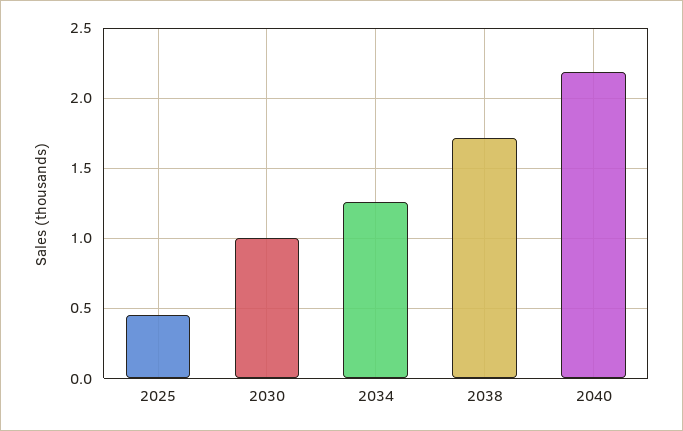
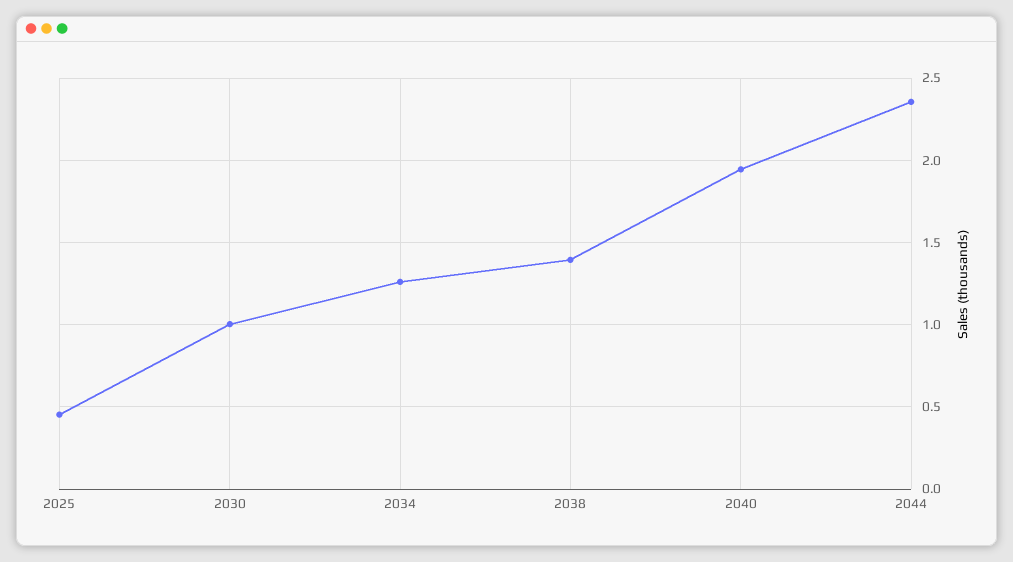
2038: 1.7 -> 1.4
2040: 2.2 -> 1.95
2044: none -> 2.35

